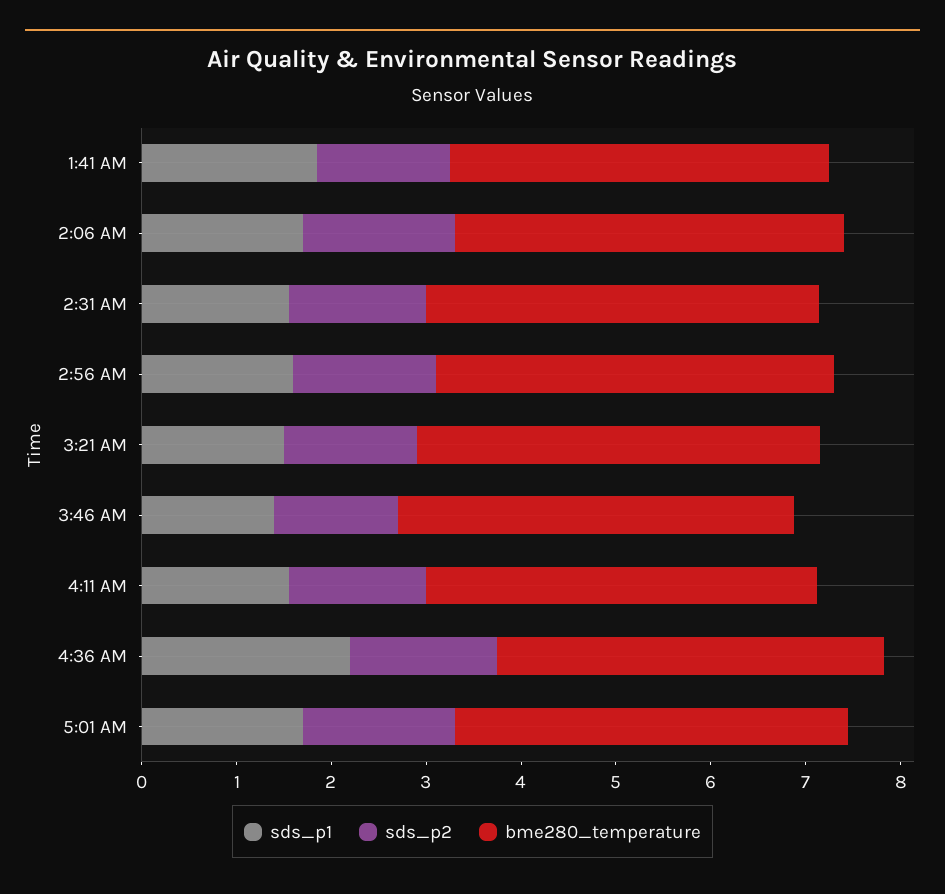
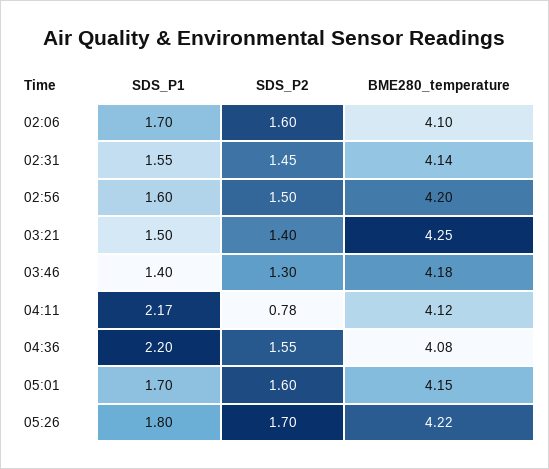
sds_p1, 1:41 AM: 1.8 -> none
sds_p2, 1:41 AM: 1.4 -> none
bme280_temperature, 1:41 AM: 4 -> none
sds_p1, 4:11 AM: 1.6 -> 2.17
sds_p2, 4:11 AM: 1.4 -> 0.78
sds_p1, 05:26: none -> 1.8
sds_p2, 05:26: none -> 1.7
bme280_temperature, 05:26: none -> 4.22

